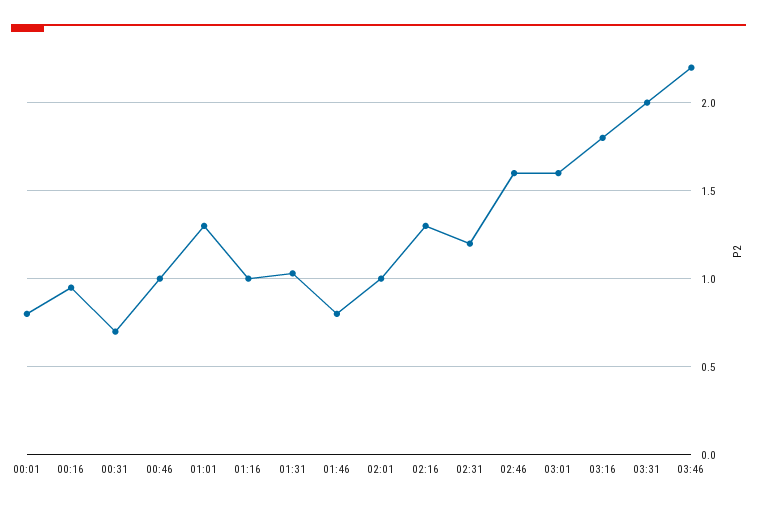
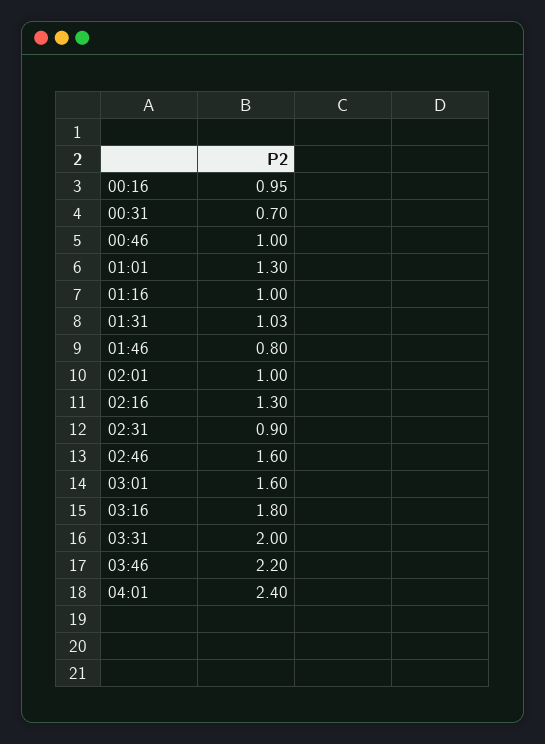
00:01: 0.8 -> none
02:31: 1.2 -> 0.9
04:01: none -> 2.4

